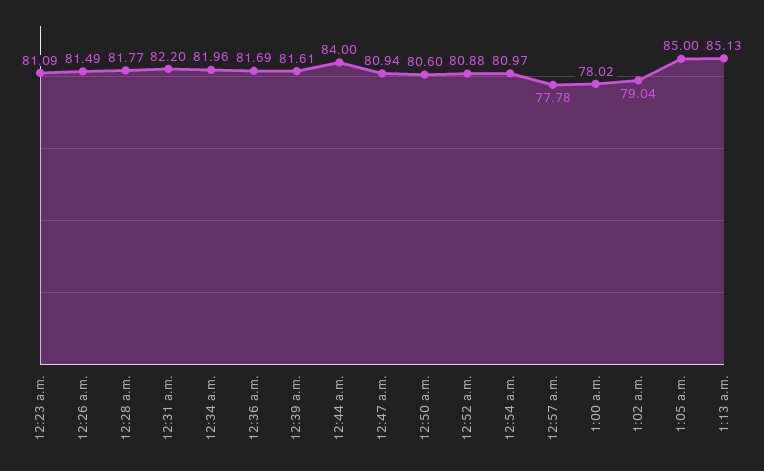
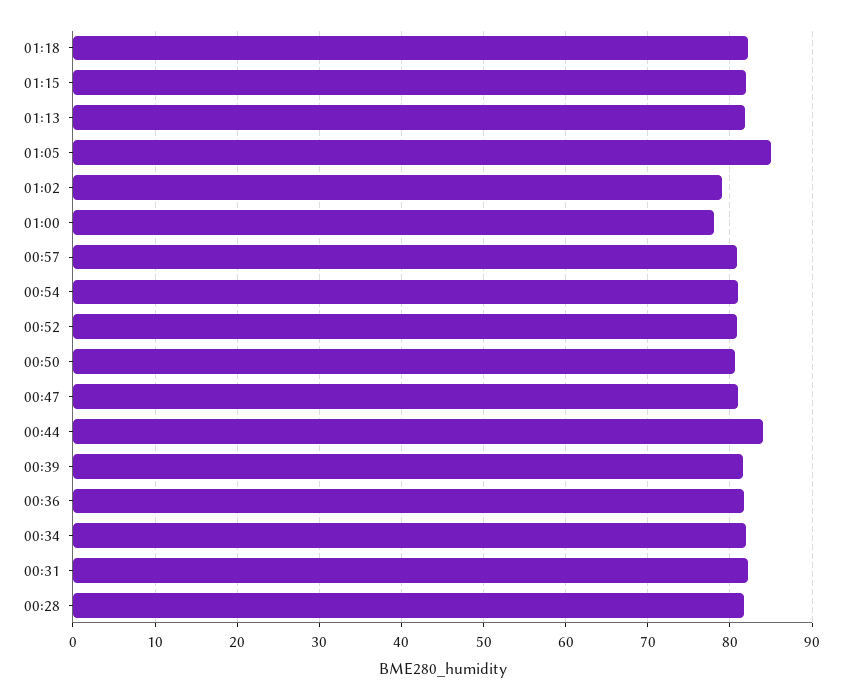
12:23 a.m.: 81.09 -> none
12:26 a.m.: 81.49 -> none
12:57 a.m.: 77.78 -> 81
1:13 a.m.: 85.13 -> 82
01:18: none -> 82
01:15: none -> 82

